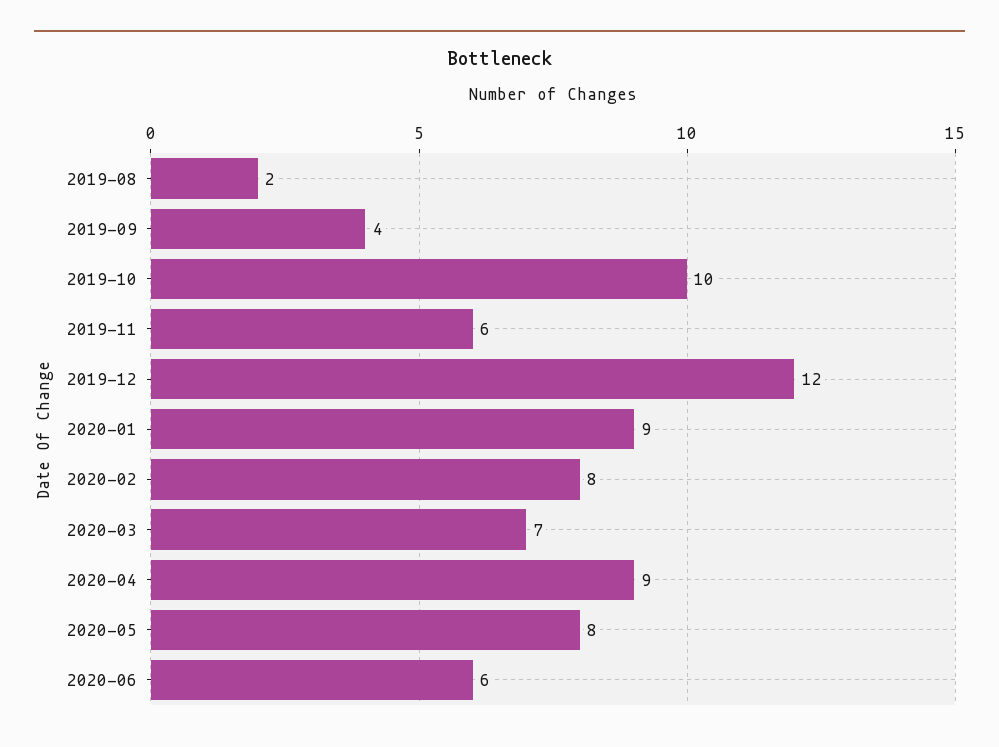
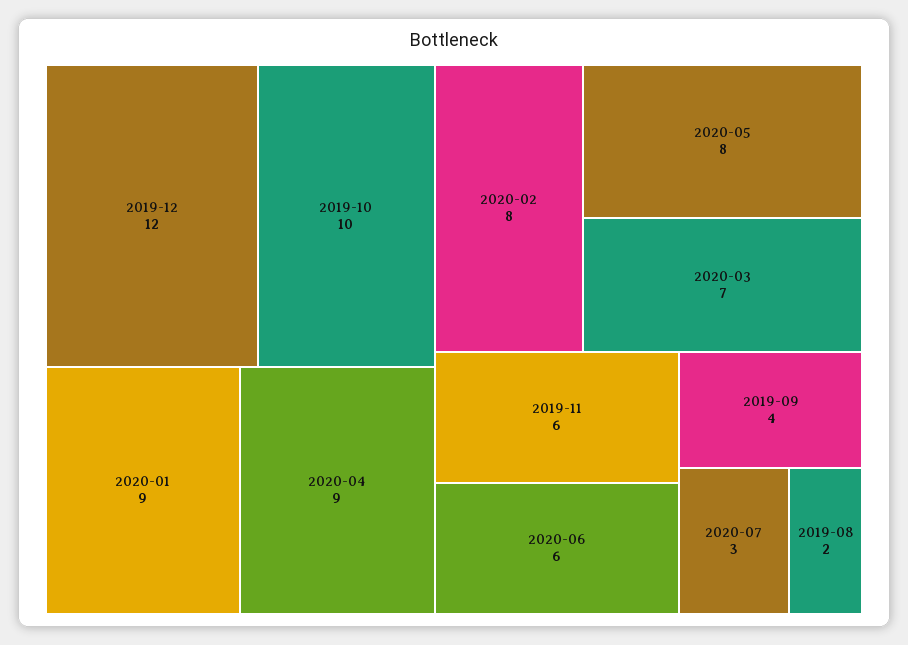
2020-07: none -> 3

